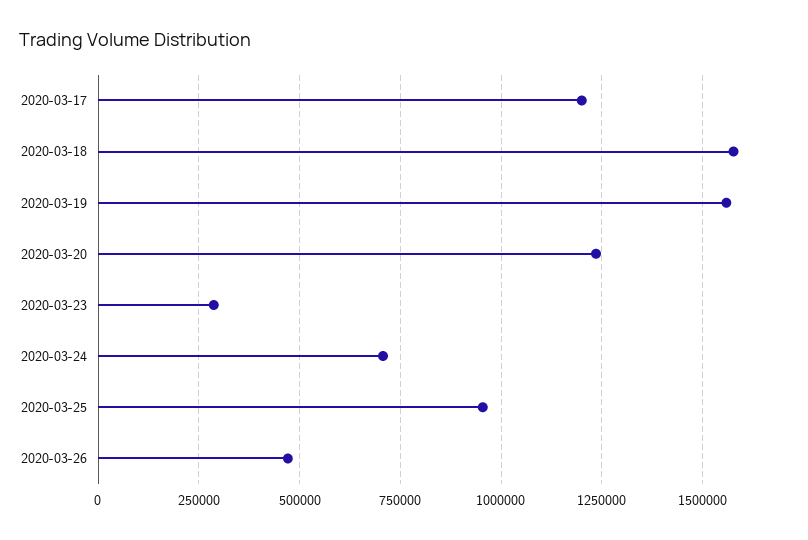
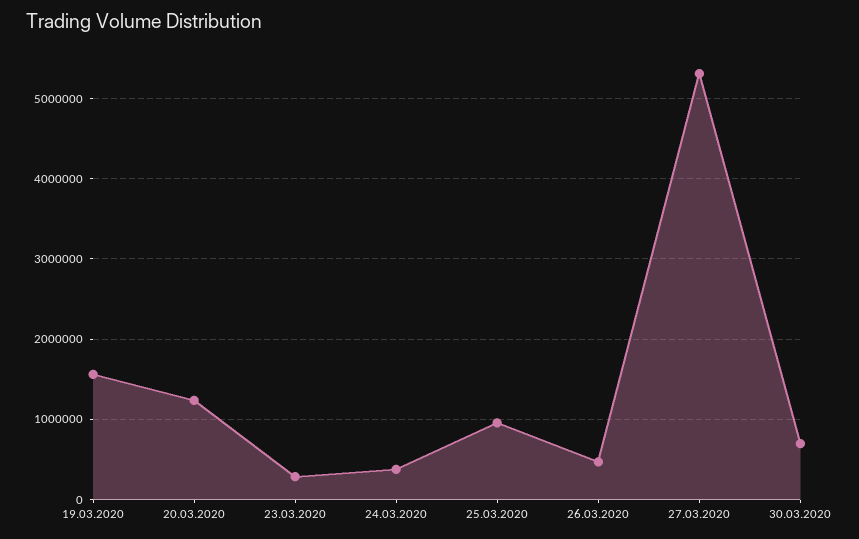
2020-03-17: 1200000 -> none
2020-03-18: 1575000 -> none
2020-03-24: 700000 -> 400000
27.03.2020: none -> 5300000
30.03.2020: none -> 700000

